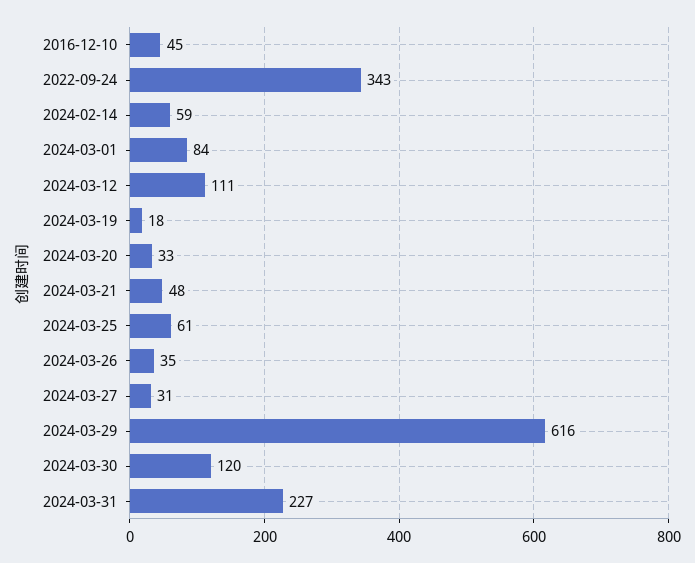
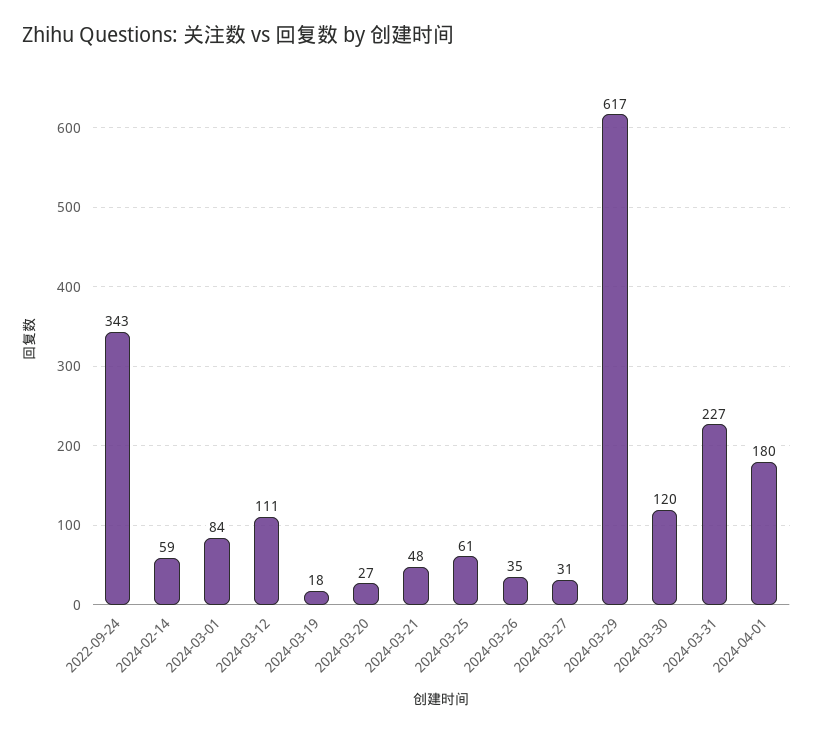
2016-12-10: 45 -> none
2024-03-20: 33 -> 27
2024-03-29: 616 -> 617
2024-04-01: none -> 180

